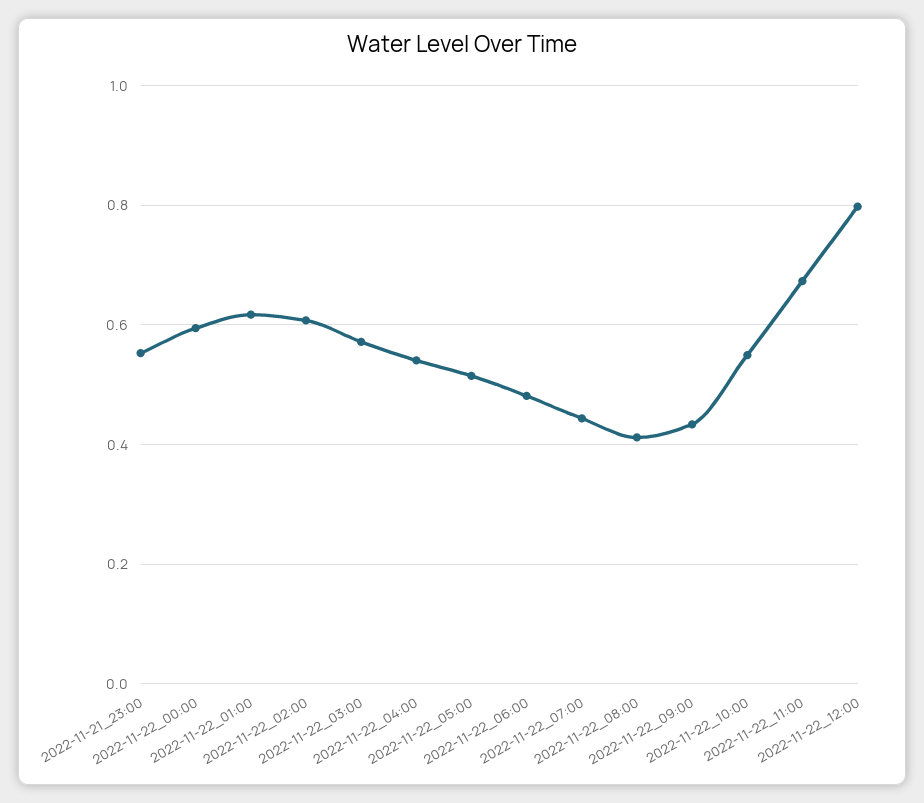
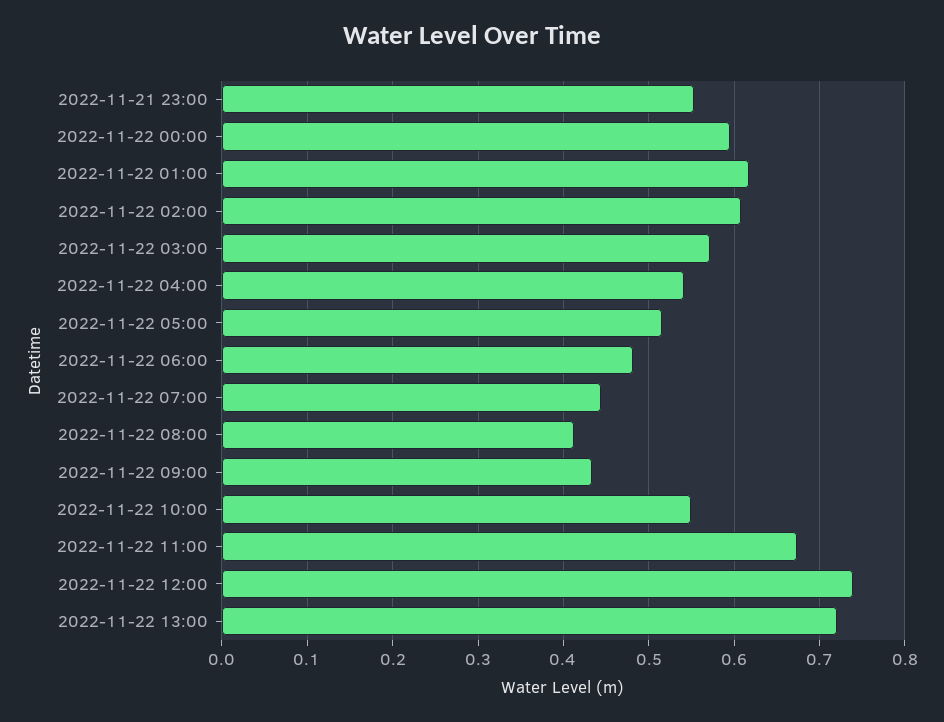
2022-11-22_12:00: 0.8 -> 0.74
2022-11-22 13:00: none -> 0.72

